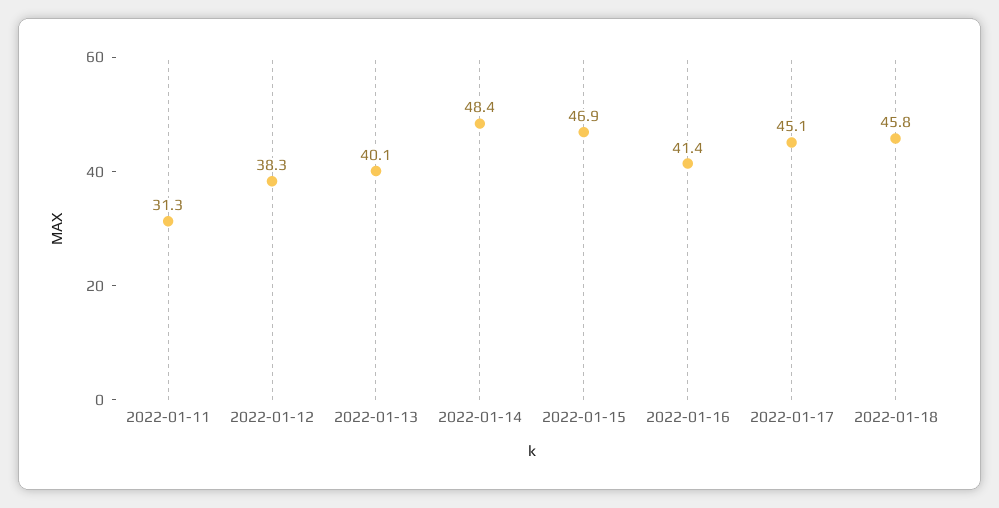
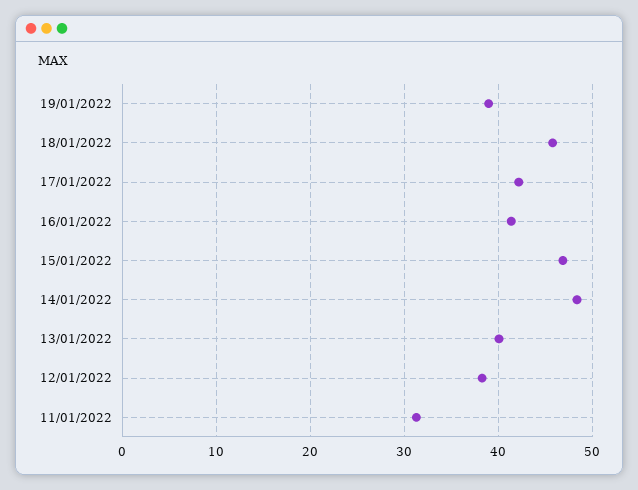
2022-01-17: 45.1 -> 42
19/01/2022: none -> 39

